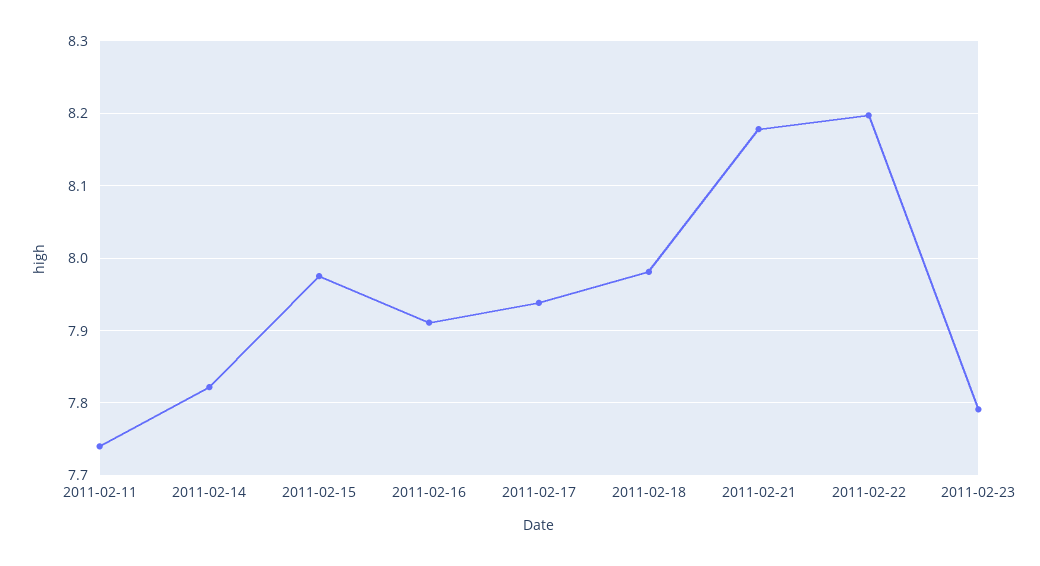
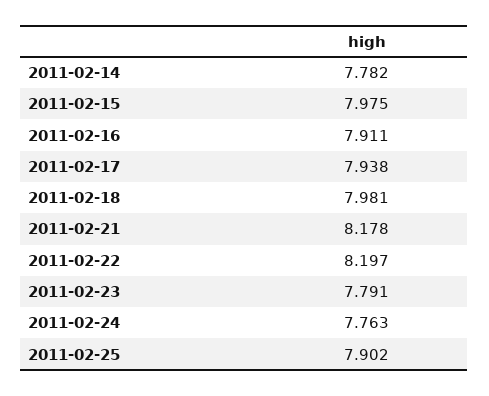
2011-02-11: 7.74 -> none
2011-02-14: 7.82 -> 7.782
2011-02-24: none -> 7.763
2011-02-25: none -> 7.902

